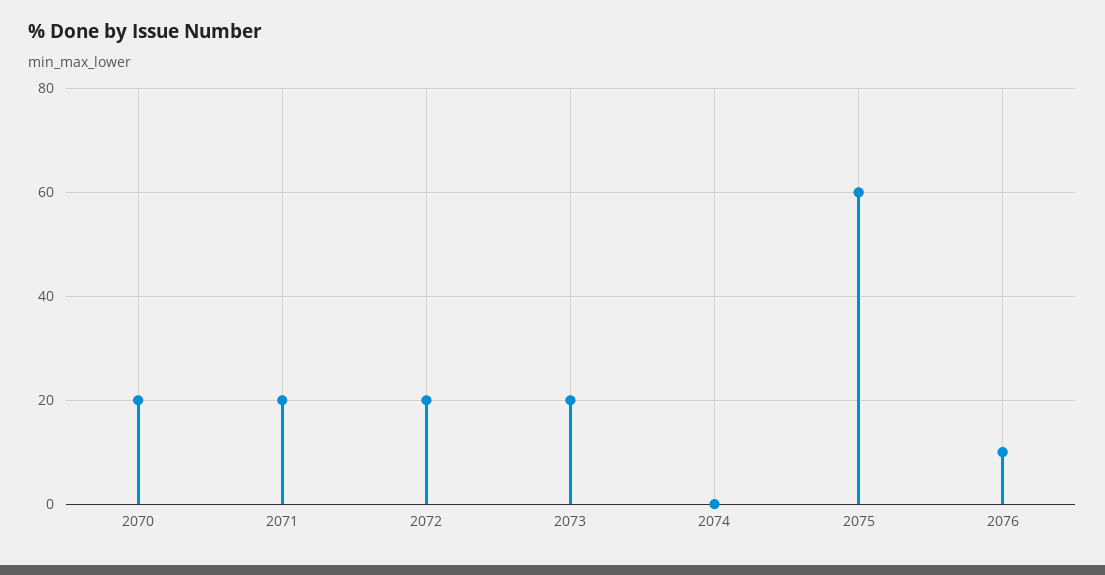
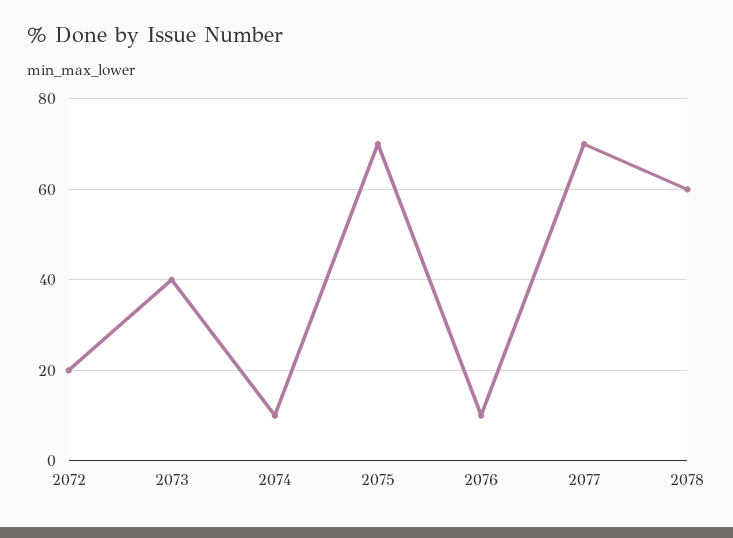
2070: 20 -> none
2071: 20 -> none
2073: 20 -> 40
2074: 0 -> 10
2075: 60 -> 70
2077: none -> 70
2078: none -> 60

